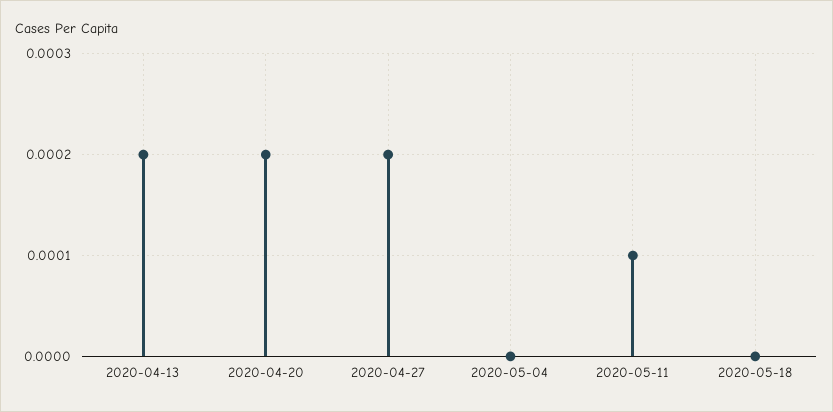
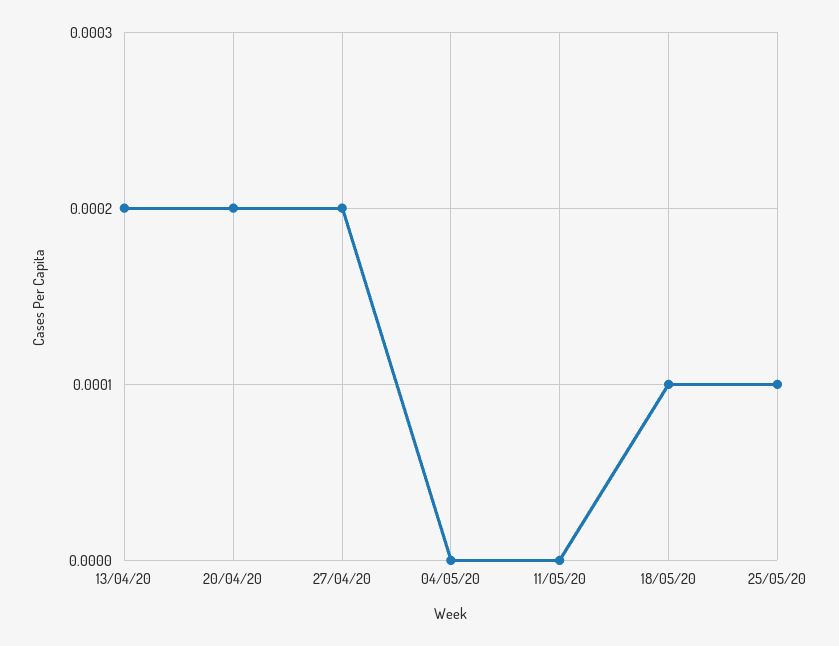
2020-05-11: 0.0001 -> 0
2020-05-18: 0 -> 0.0001
25/05/20: none -> 0.0001

